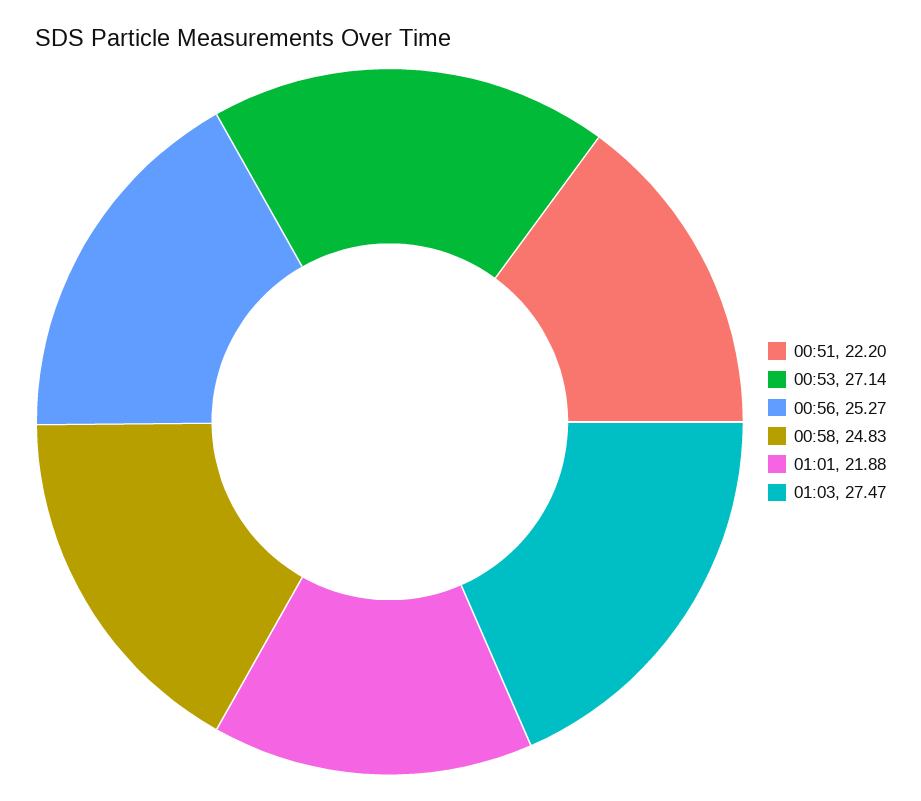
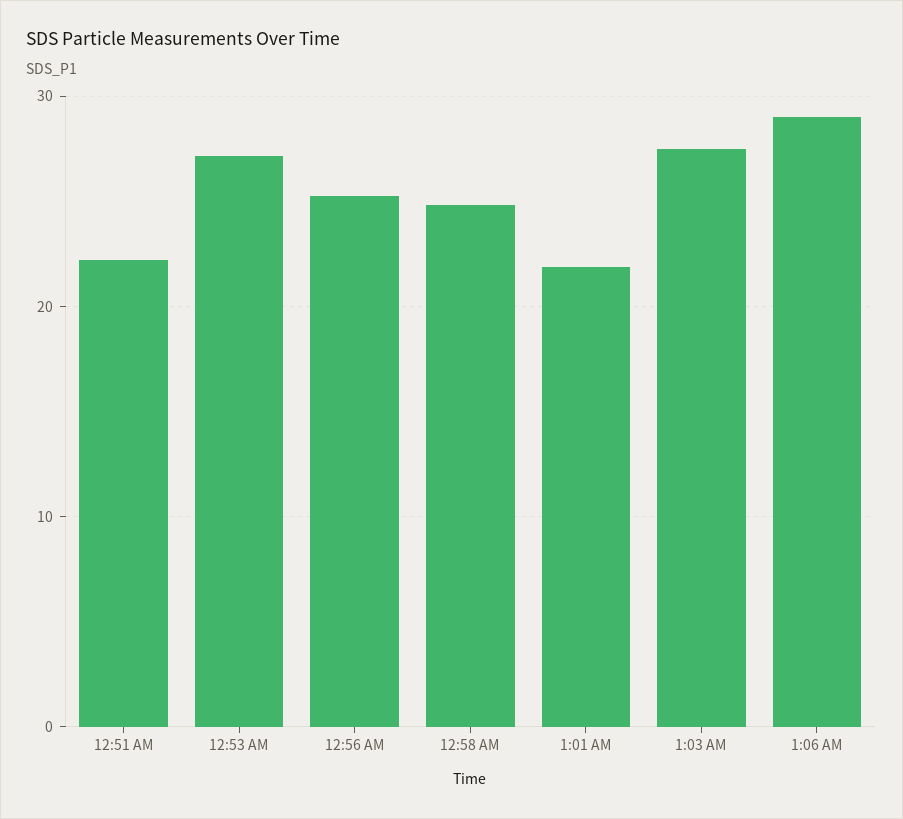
1:06 AM: none -> 29

